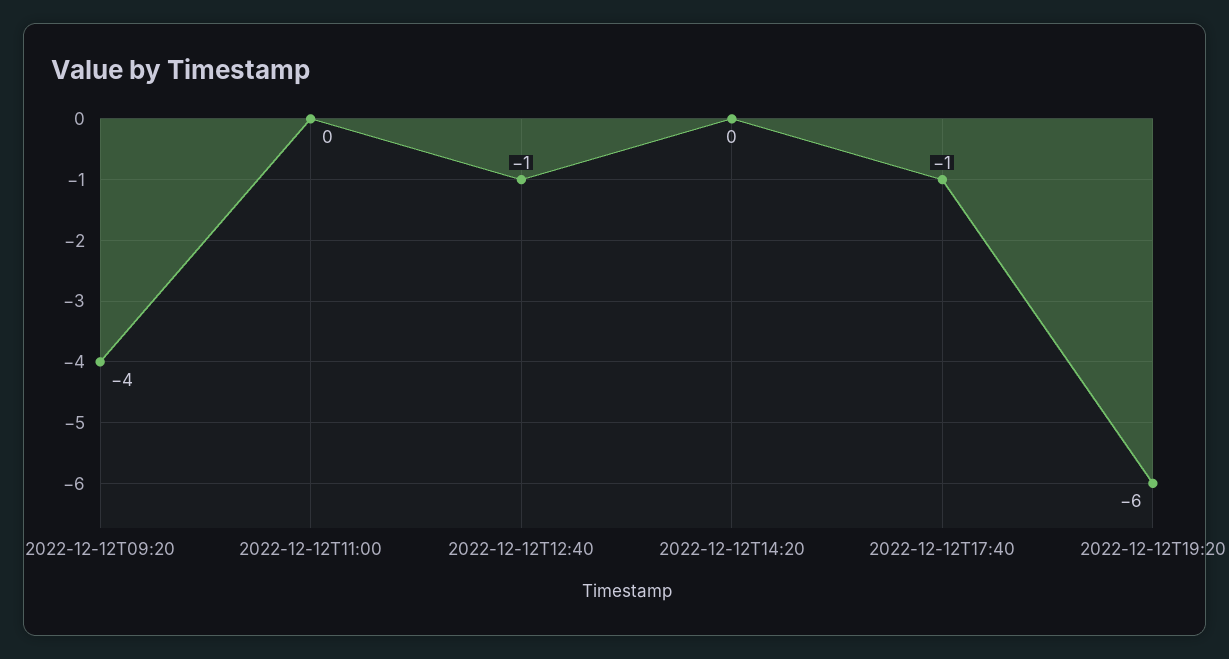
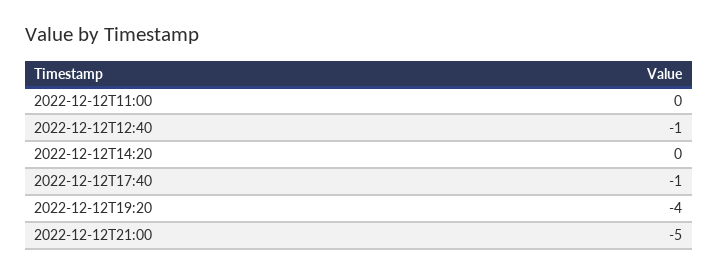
2022-12-12T09:20: -4 -> none
2022-12-12T19:20: -6 -> -4
2022-12-12T21:00: none -> -5

